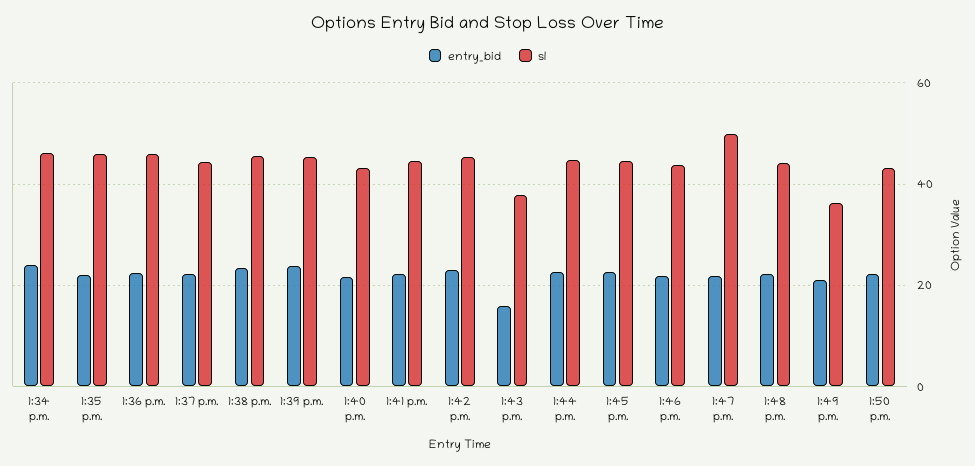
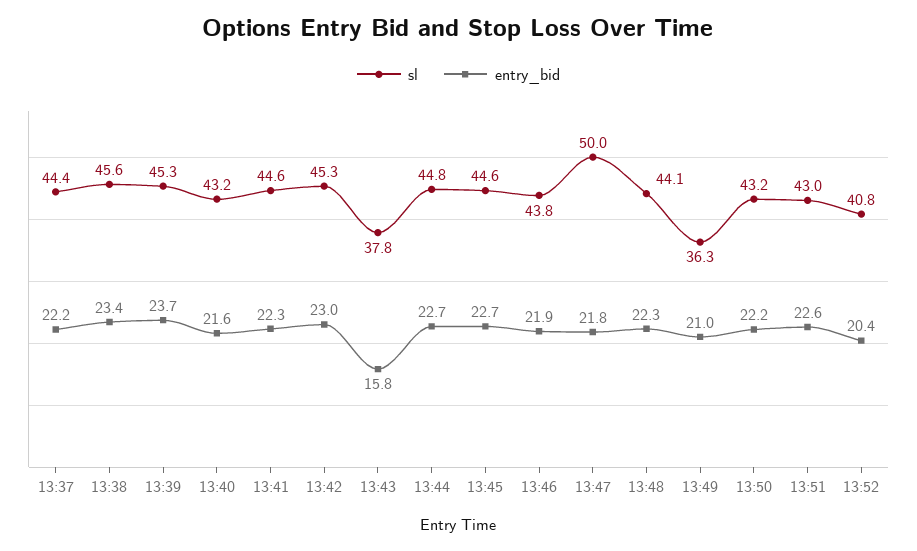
entry_bid, 1:34 p.m.: 24 -> none
sl, 1:34 p.m.: 46 -> none
entry_bid, 1:35 p.m.: 22 -> none
sl, 1:35 p.m.: 46 -> none
entry_bid, 1:36 p.m.: 22 -> none
sl, 1:36 p.m.: 46 -> none
sl, 13:51: none -> 43
entry_bid, 13:51: none -> 22.6
sl, 13:52: none -> 40.8
entry_bid, 13:52: none -> 20.4

